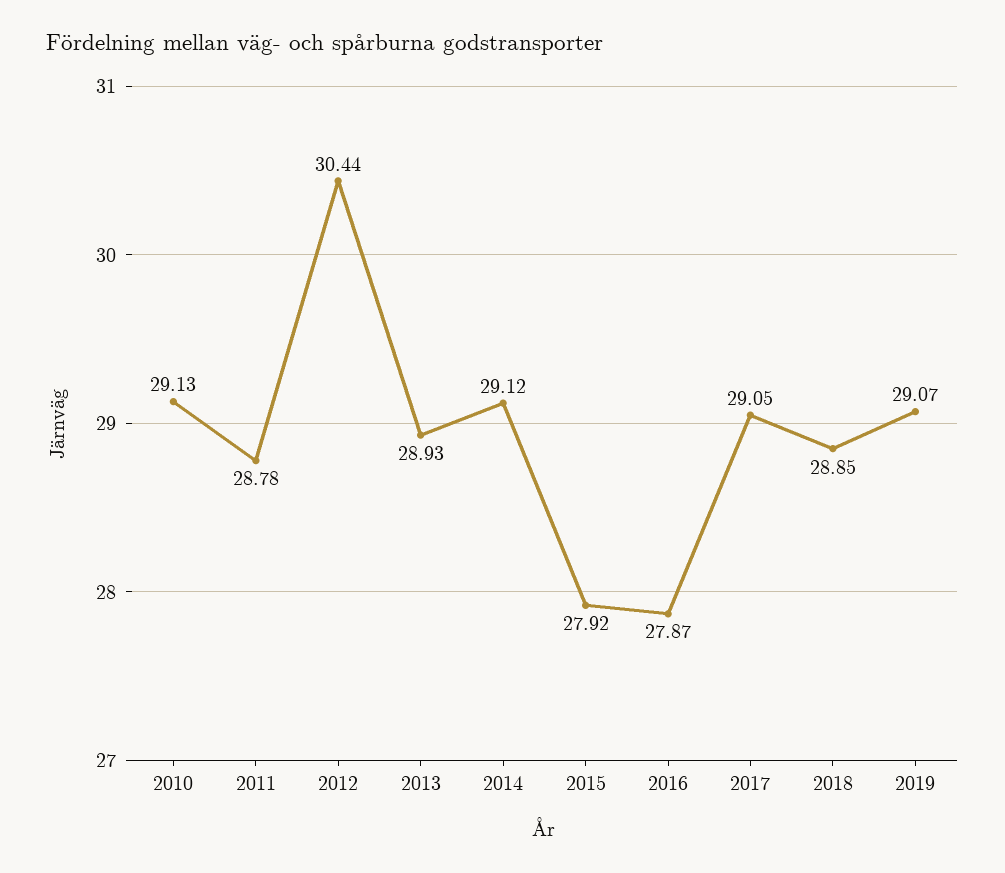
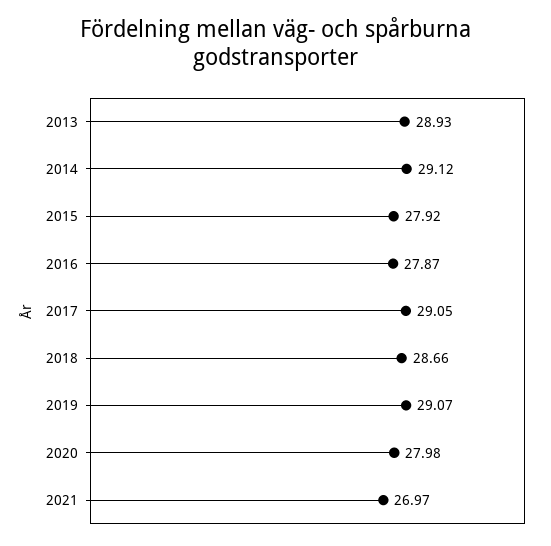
2010: 29.13 -> none
2011: 28.78 -> none
2012: 30.44 -> none
2018: 28.85 -> 28.66
2020: none -> 27.98
2021: none -> 26.97

